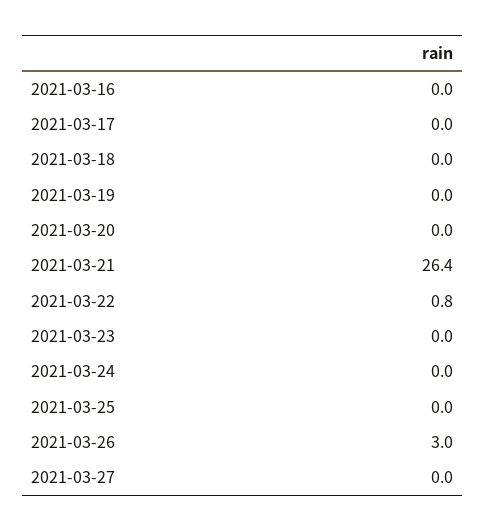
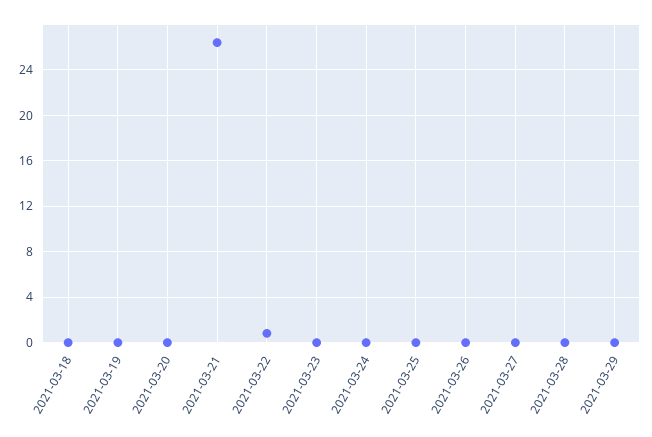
2021-03-16: 0 -> none
2021-03-17: 0 -> none
2021-03-26: 3 -> 0
2021-03-28: none -> 0
2021-03-29: none -> 0

